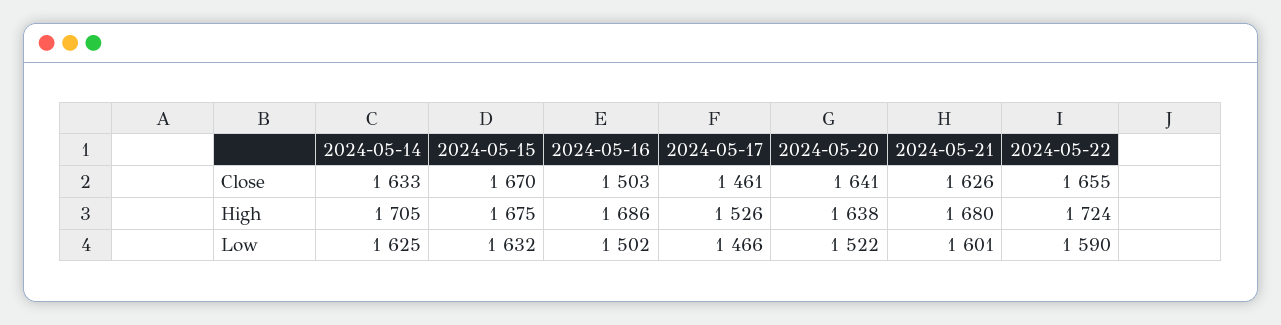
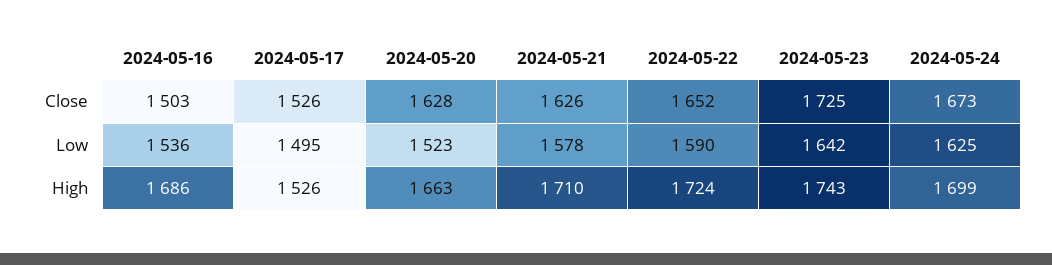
2024-05-14, Close: 1633 -> none
2024-05-15, Close: 1670 -> none
2024-05-17, Close: 1461 -> 1526
2024-05-20, Close: 1641 -> 1628
2024-05-22, Close: 1655 -> 1652
2024-05-14, High: 1705 -> none
2024-05-15, High: 1675 -> none
2024-05-20, High: 1638 -> 1663
2024-05-21, High: 1680 -> 1710
2024-05-14, Low: 1625 -> none
2024-05-15, Low: 1632 -> none
2024-05-16, Low: 1502 -> 1536
2024-05-17, Low: 1466 -> 1495
2024-05-20, Low: 1522 -> 1523
2024-05-21, Low: 1601 -> 1578
2024-05-23, Close: none -> 1725
2024-05-24, Close: none -> 1673
2024-05-23, Low: none -> 1642
2024-05-24, Low: none -> 1625
2024-05-23, High: none -> 1743
2024-05-24, High: none -> 1699

